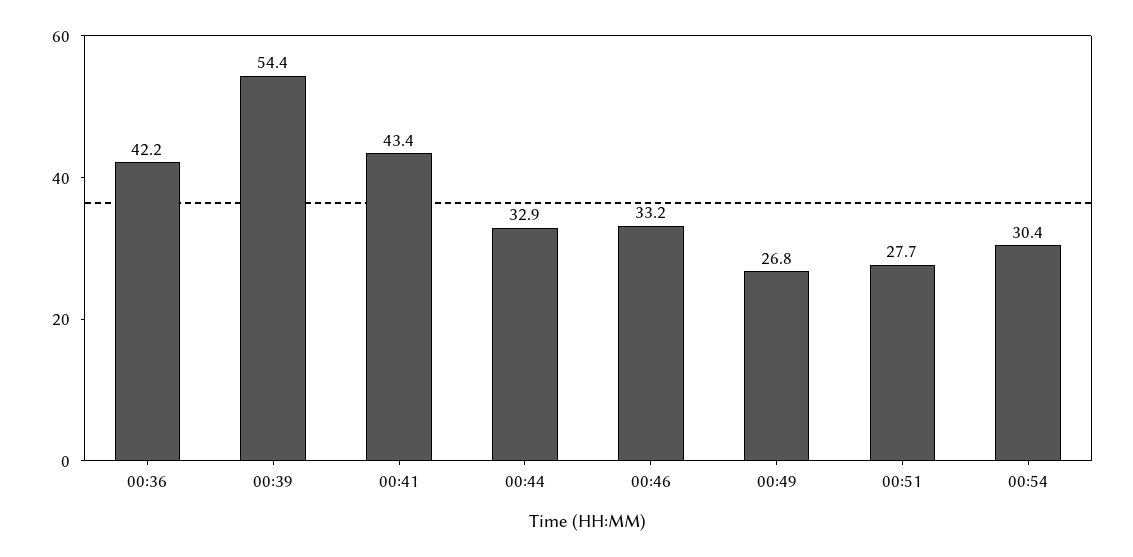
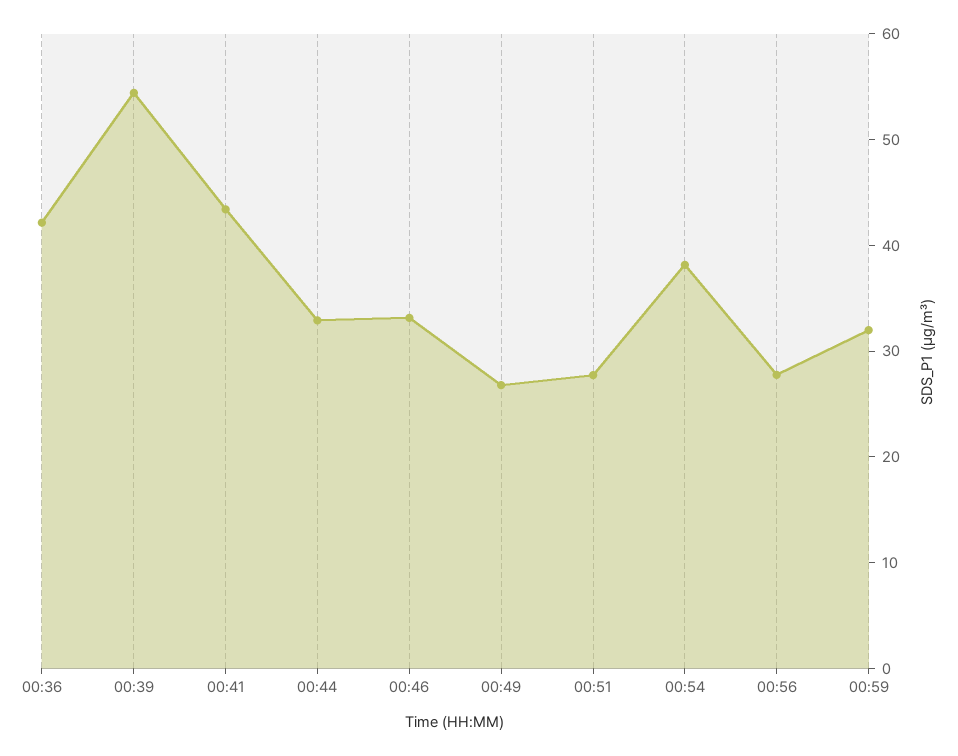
00:54: 30.4 -> 38
00:56: none -> 28
00:59: none -> 32

